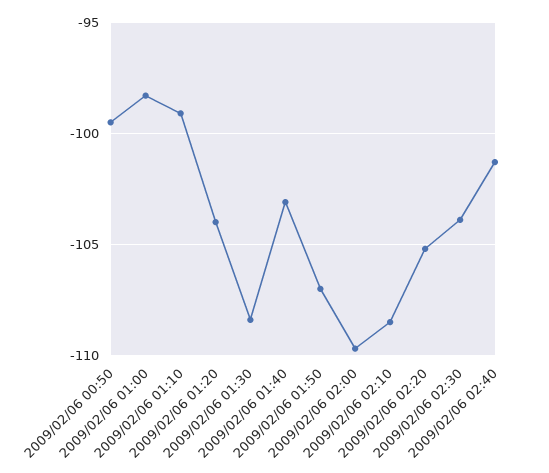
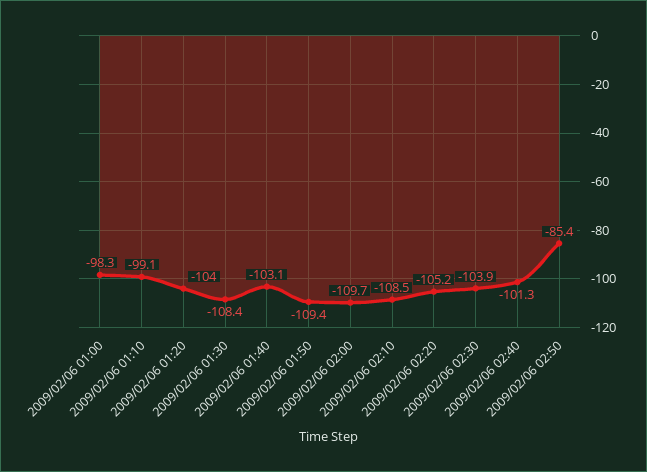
2009/02/06 00:50: -99.5 -> none
2009/02/06 01:50: -107 -> -109.4
2009/02/06 02:50: none -> -85.4

